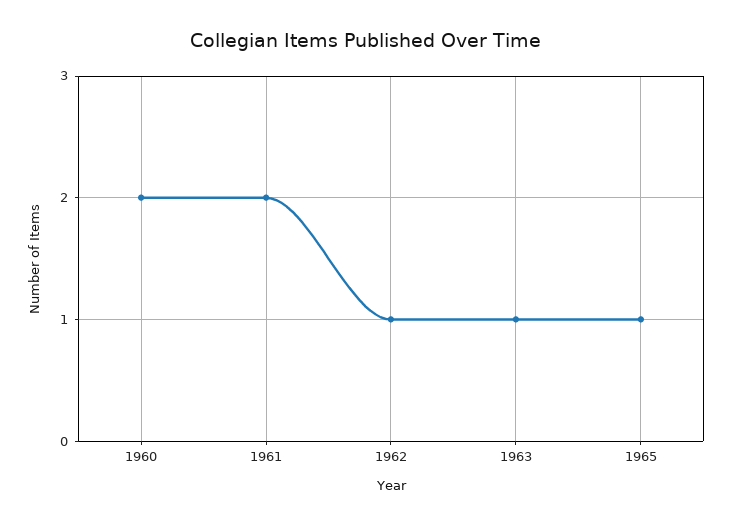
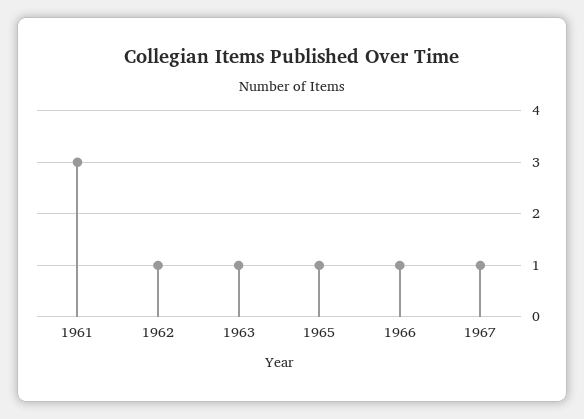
1960: 2 -> none
1961: 2 -> 3
1966: none -> 1
1967: none -> 1

